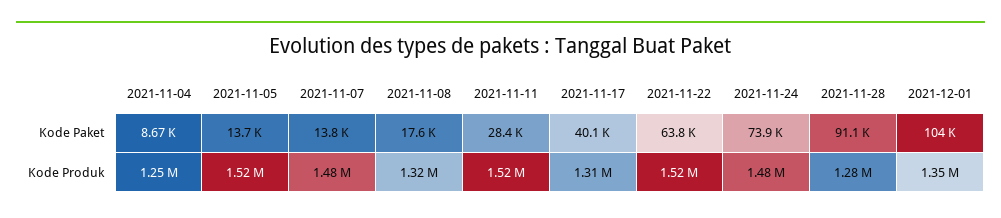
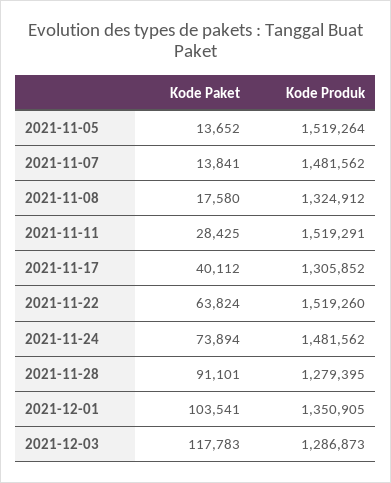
2021-11-04, Kode Paket: 8670 -> none
2021-11-04, Kode Produk: 1250000 -> none
2021-12-03, Kode Paket: none -> 117783
2021-12-03, Kode Produk: none -> 1286873

